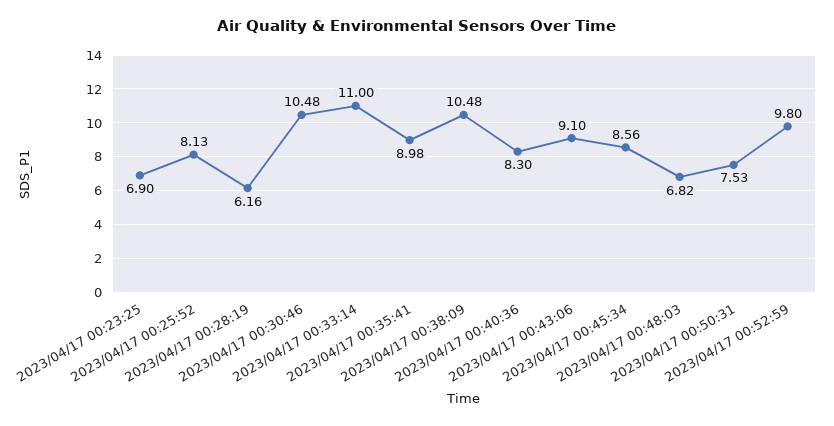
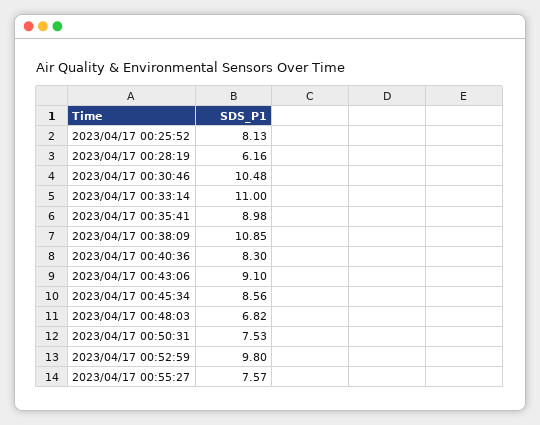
2023/04/17 00:23:25: 6.9 -> none
2023/04/17 00:38:09: 10.48 -> 10.85
2023/04/17 00:55:27: none -> 7.57

